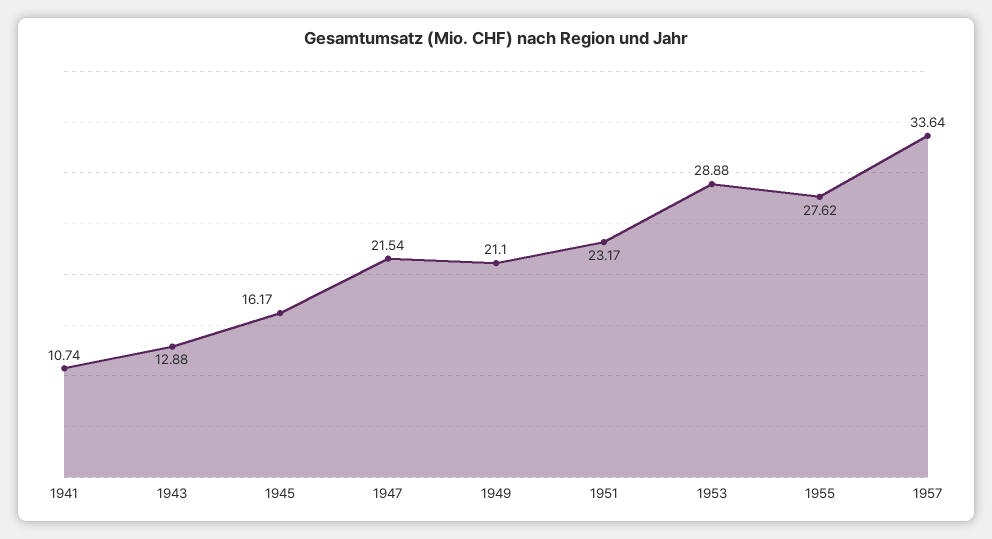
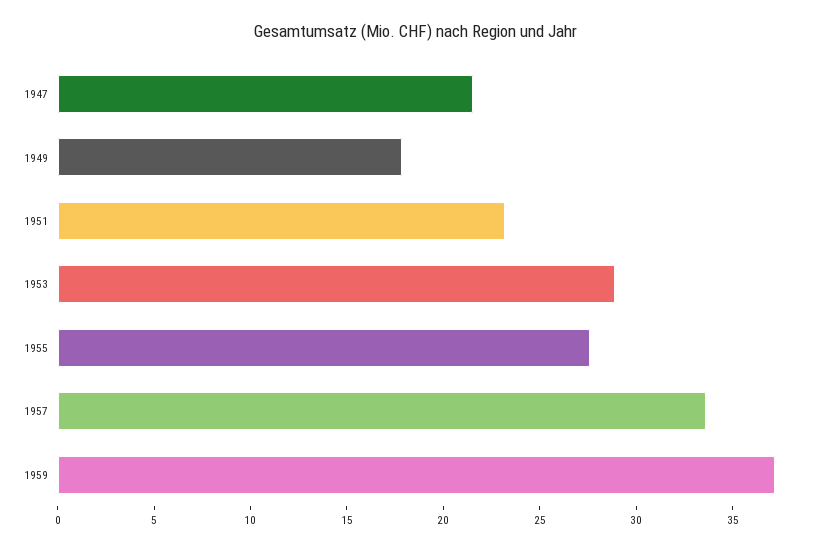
1941: 10.74 -> none
1943: 12.88 -> none
1945: 16.17 -> none
1949: 21.1 -> 18
1959: none -> 37

